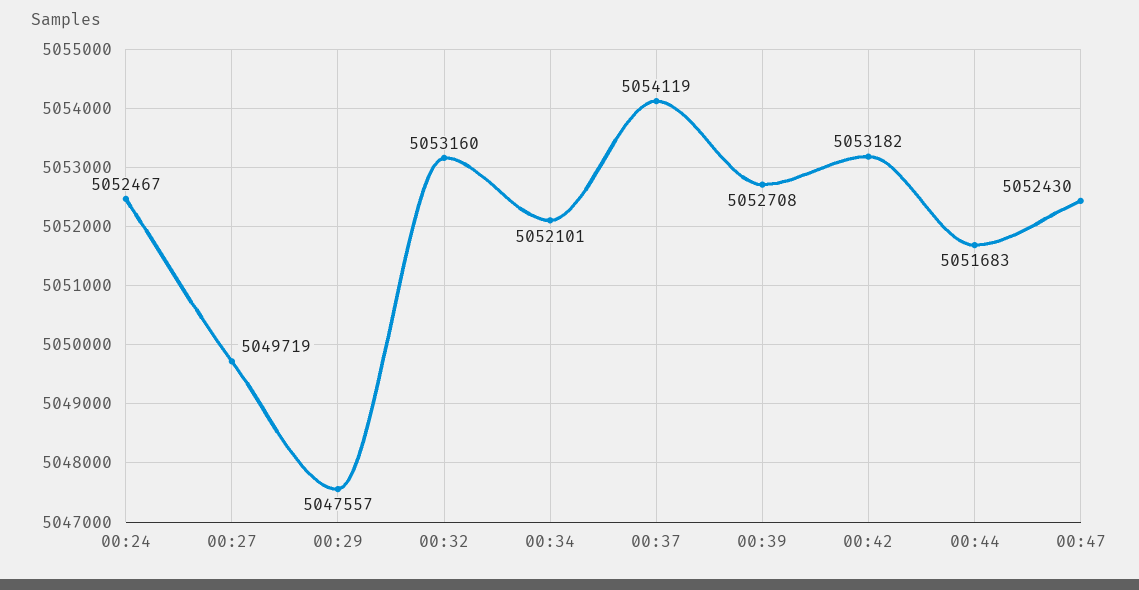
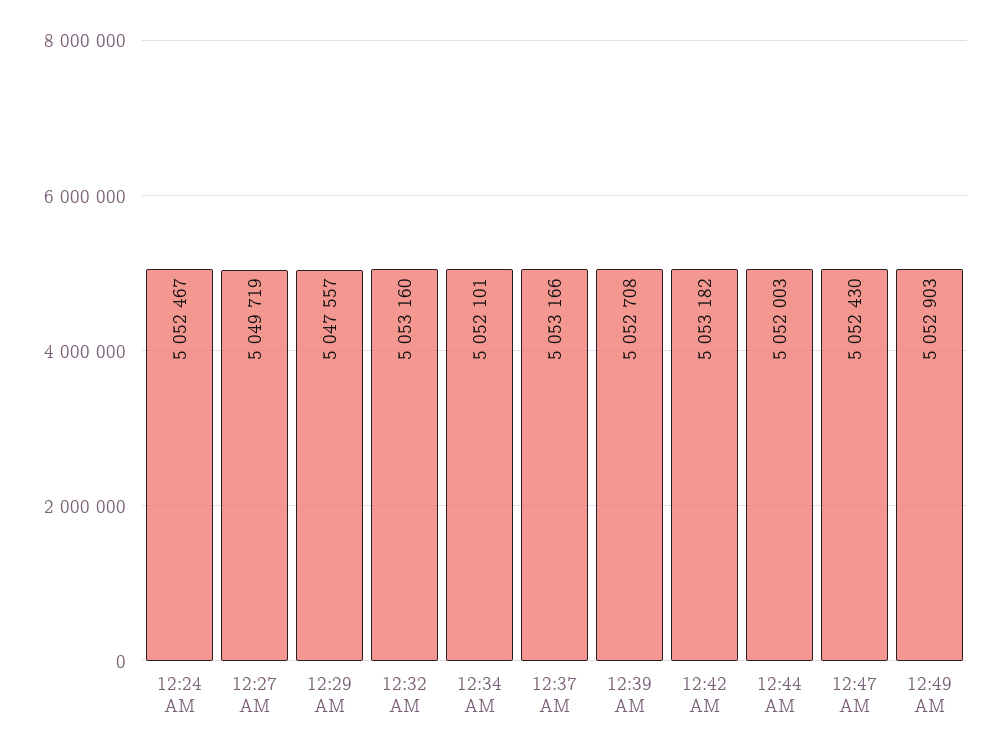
00:37: 5054119 -> 5053166
00:44: 5051683 -> 5052003
12:49 AM: none -> 5052903

